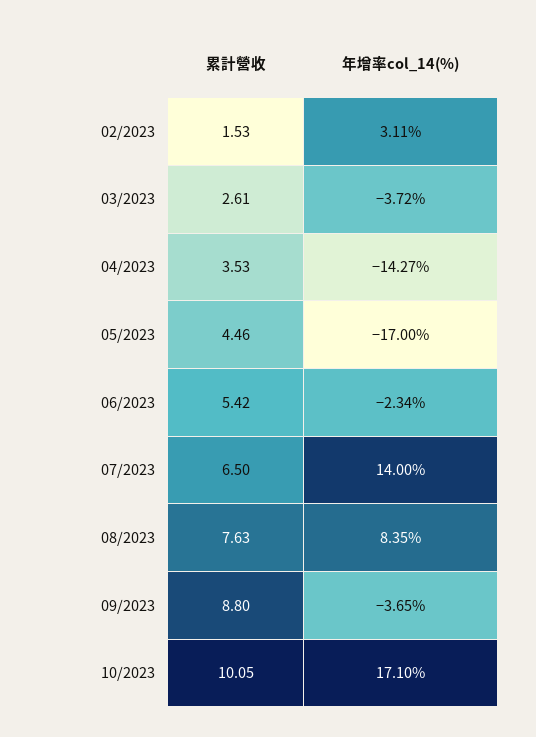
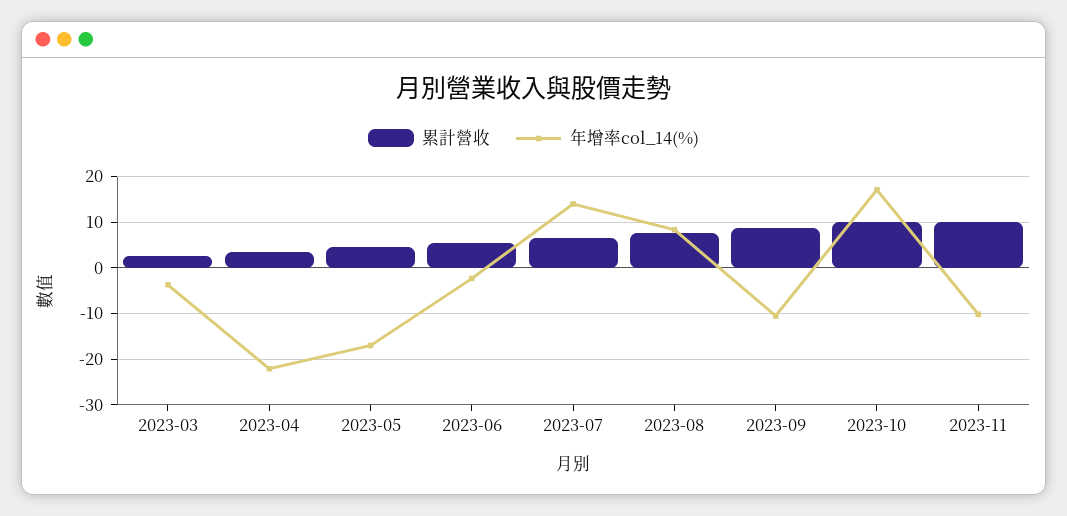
累計營收, 02/2023: 1.53 -> none
年增率col_14(%), 02/2023: 3.11 -> none
年增率col_14(%), 04/2023: -14.27 -> -22
年增率col_14(%), 09/2023: -3.65 -> -10
累計營收, 2023-11: none -> 10
年增率col_14(%), 2023-11: none -> -10

